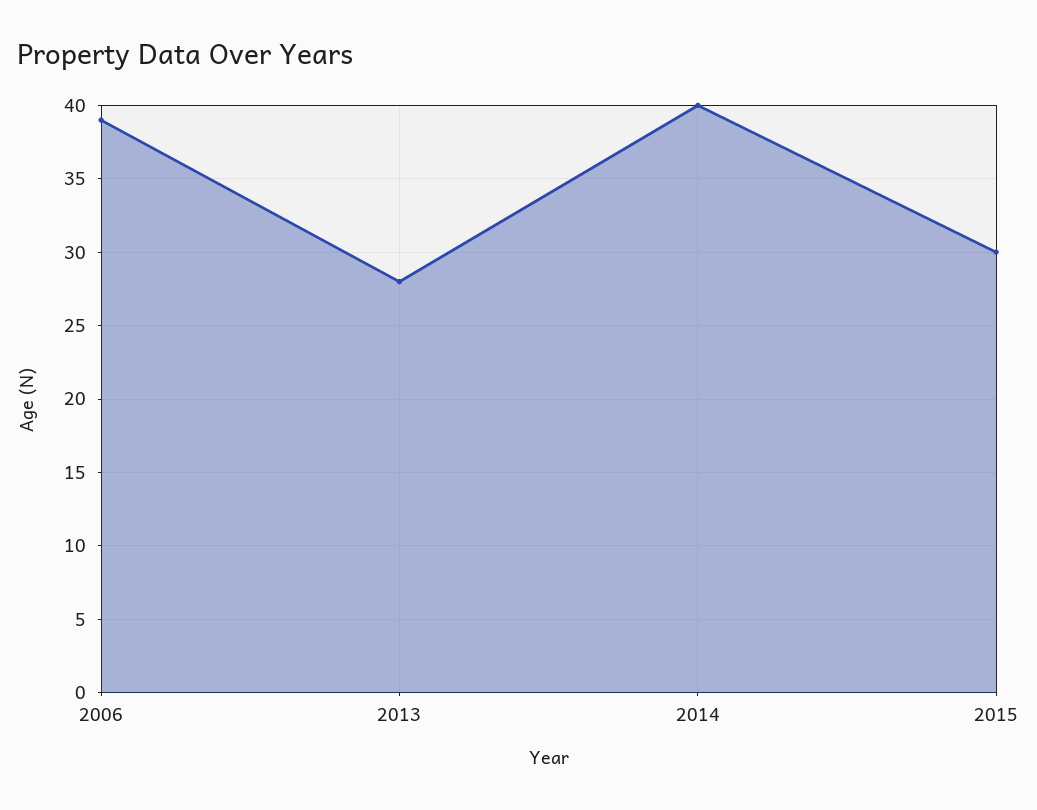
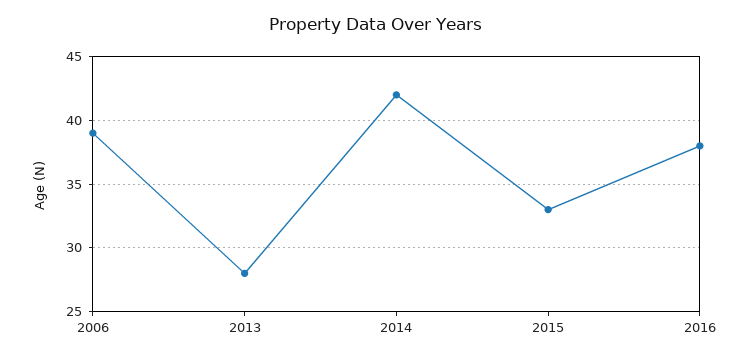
2014: 40 -> 42
2015: 30 -> 33
2016: none -> 38

